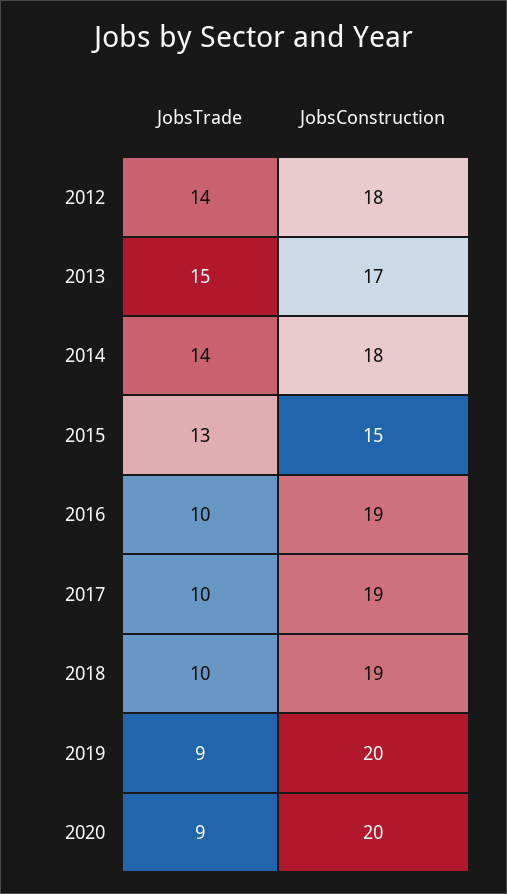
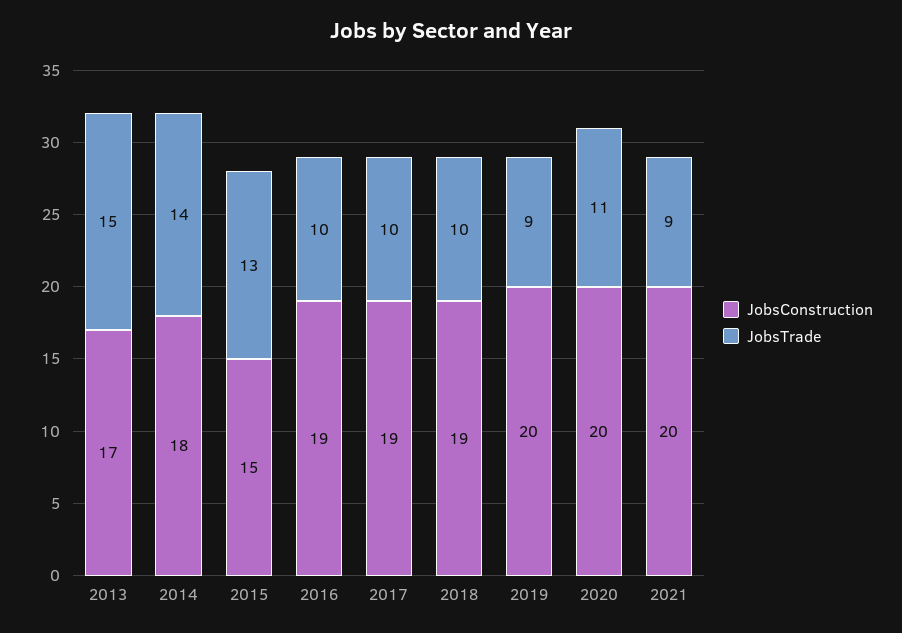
JobsTrade, 2012: 14 -> none
JobsConstruction, 2012: 18 -> none
JobsTrade, 2020: 9 -> 11
JobsConstruction, 2021: none -> 20
JobsTrade, 2021: none -> 9

